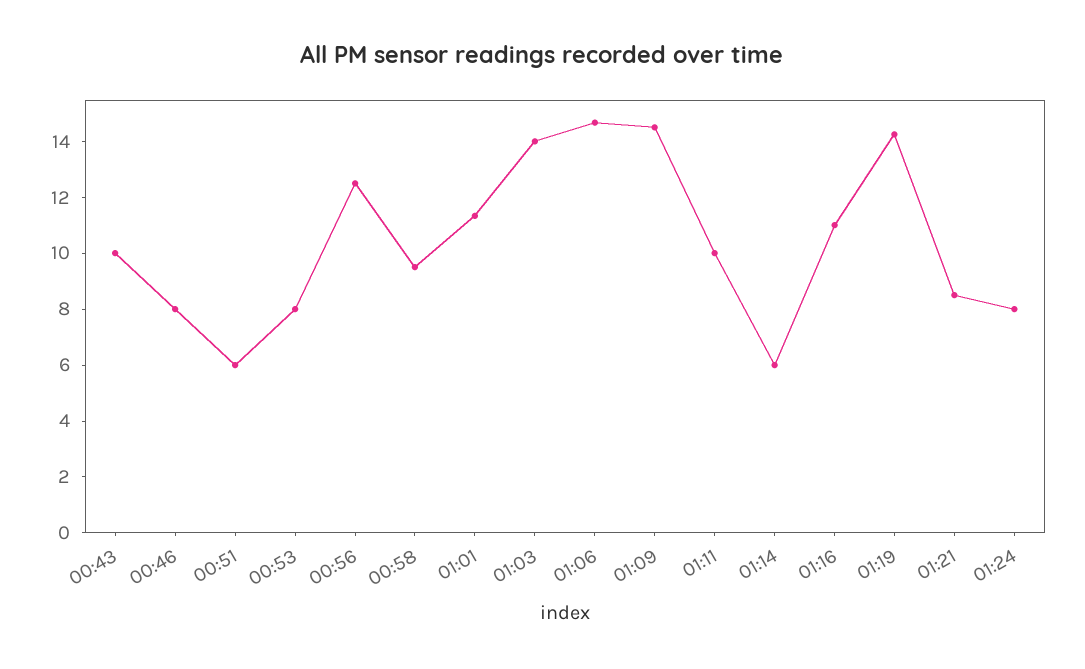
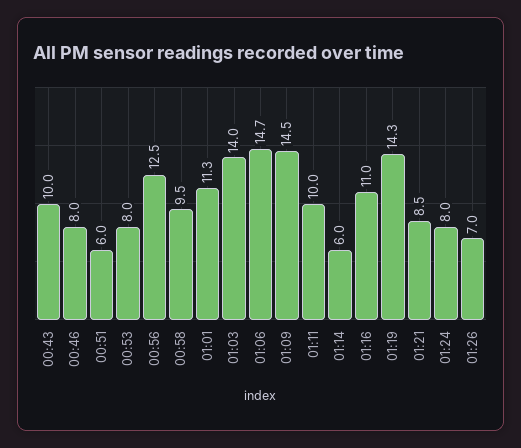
01:26: none -> 7

